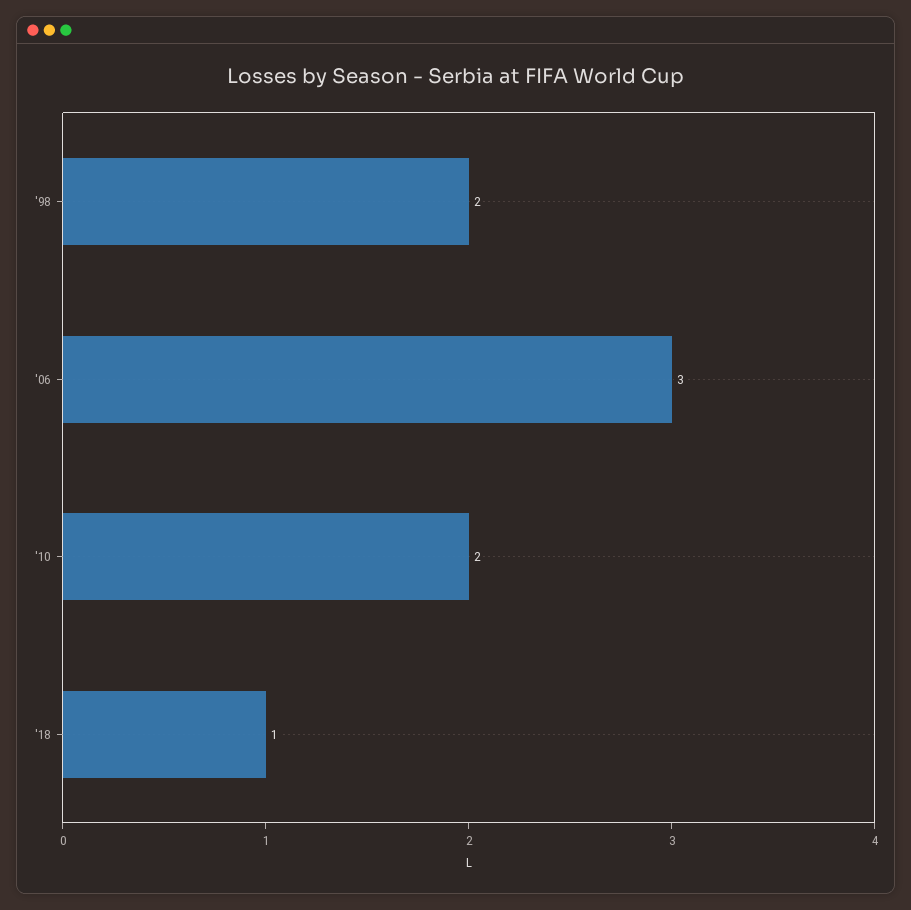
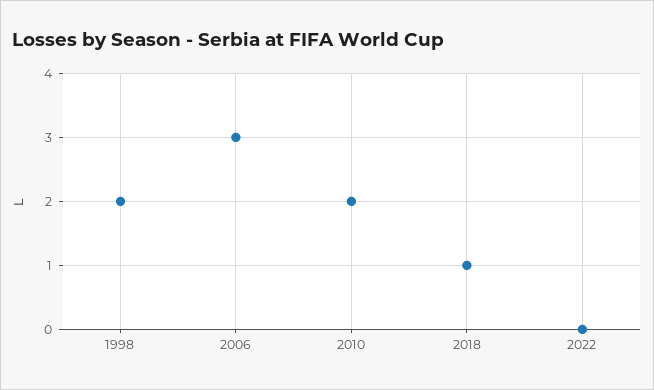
2022: none -> 0

